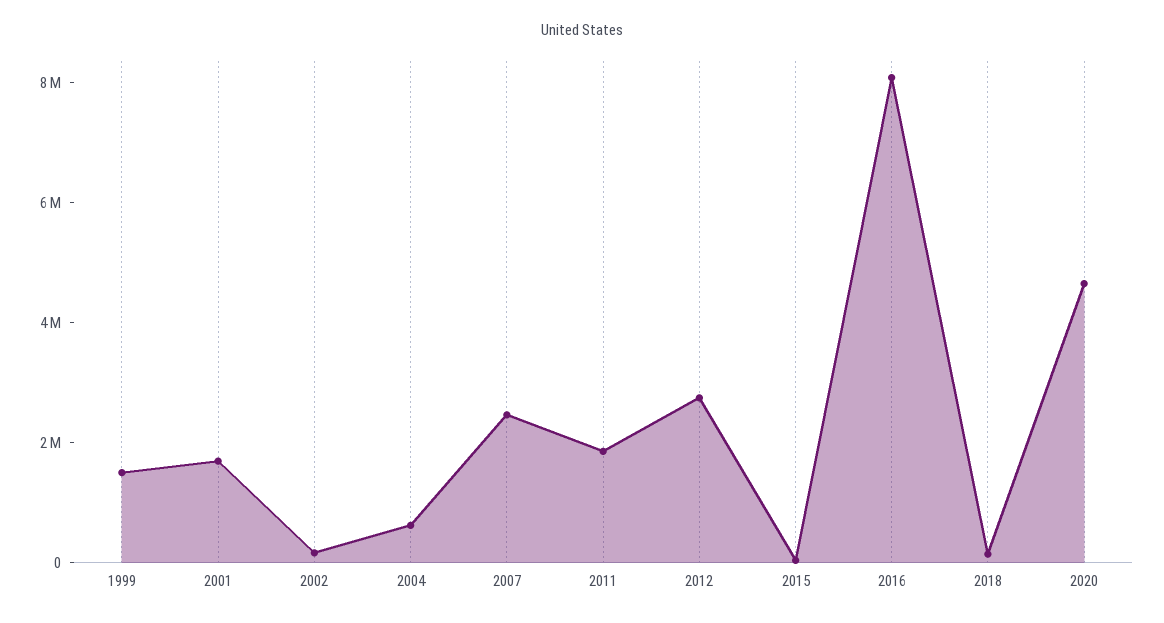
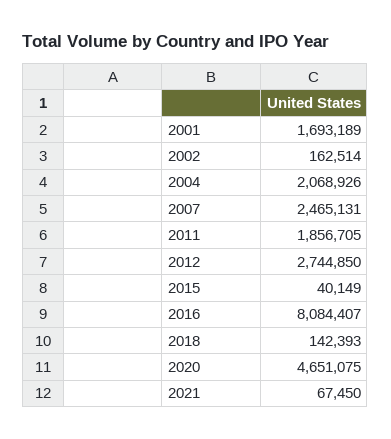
1999: 1500000 -> none
2004: 500000 -> 2068926
2021: none -> 67450

